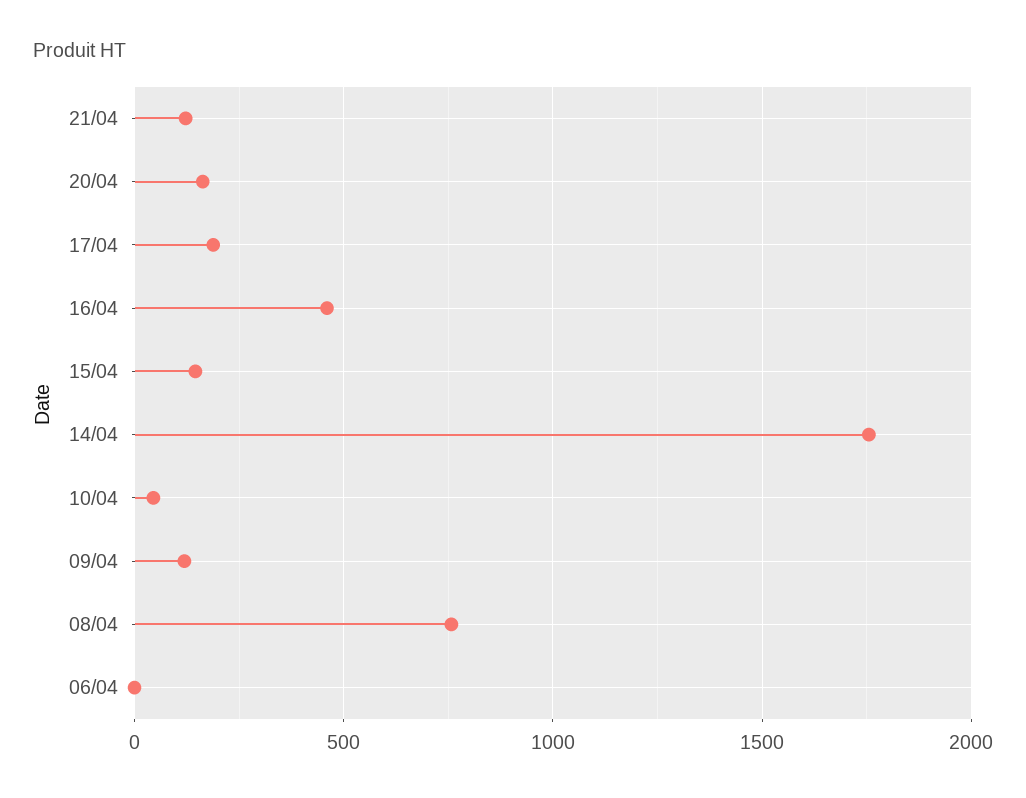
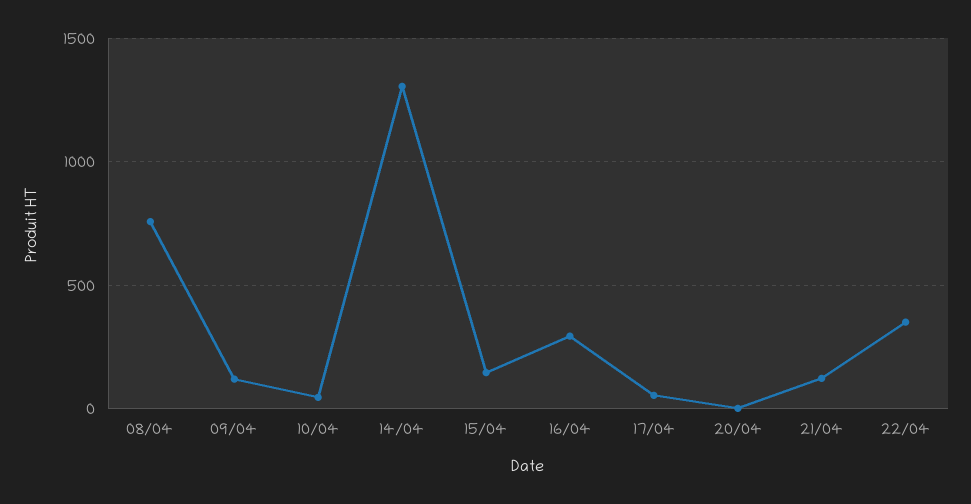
20/04: 150 -> 0
17/04: 200 -> 50
16/04: 450 -> 300
14/04: 1750 -> 1300
06/04: 0 -> none
22/04: none -> 350

